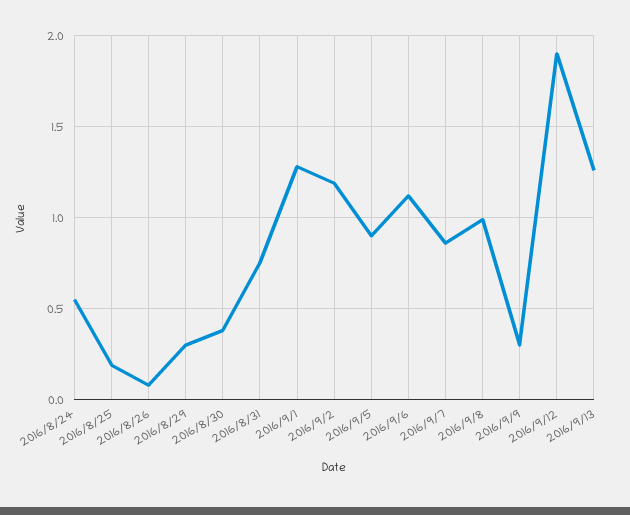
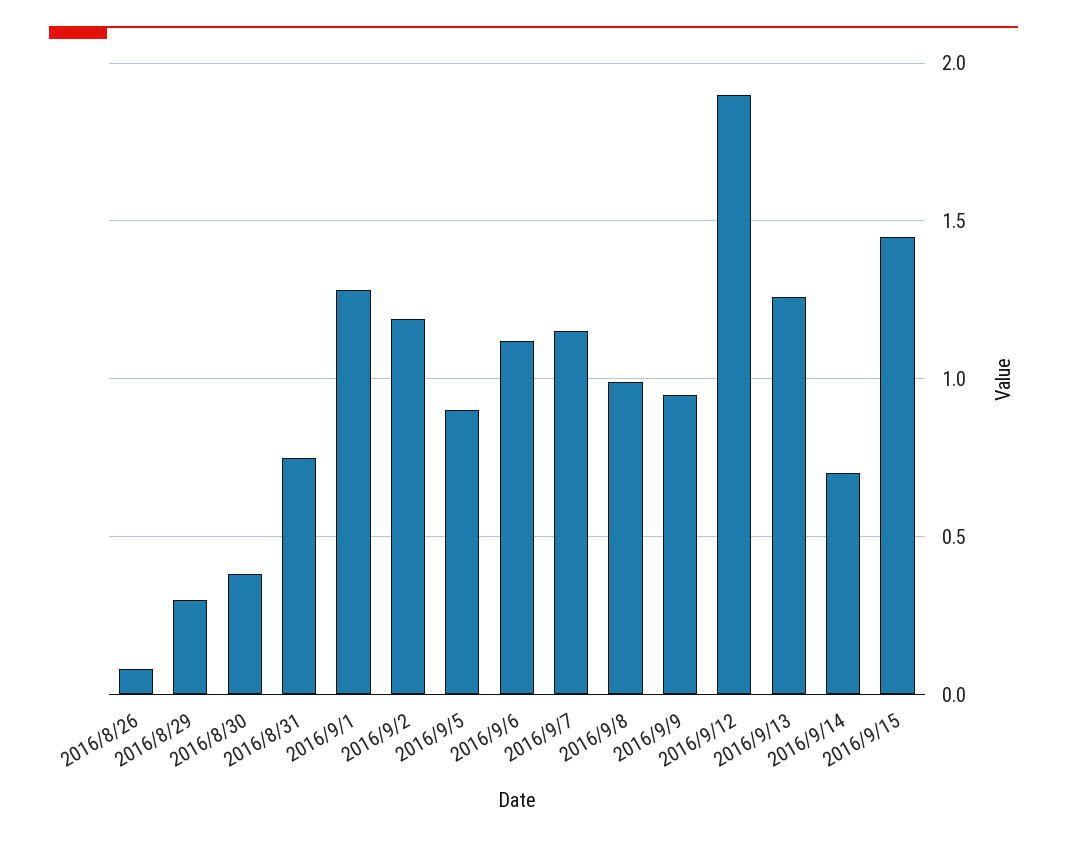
2016/8/24: 0.55 -> none
2016/8/25: 0.2 -> none
2016/9/7: 0.85 -> 1.15
2016/9/9: 0.3 -> 0.95
2016/9/14: none -> 0.7
2016/9/15: none -> 1.45

